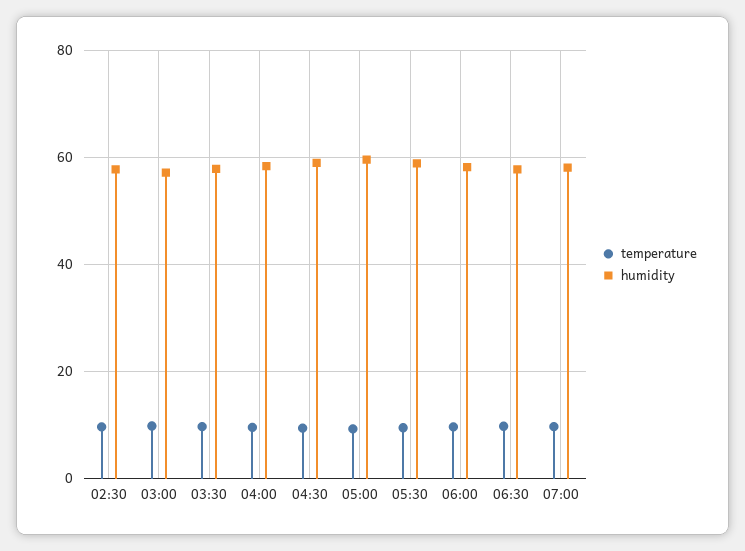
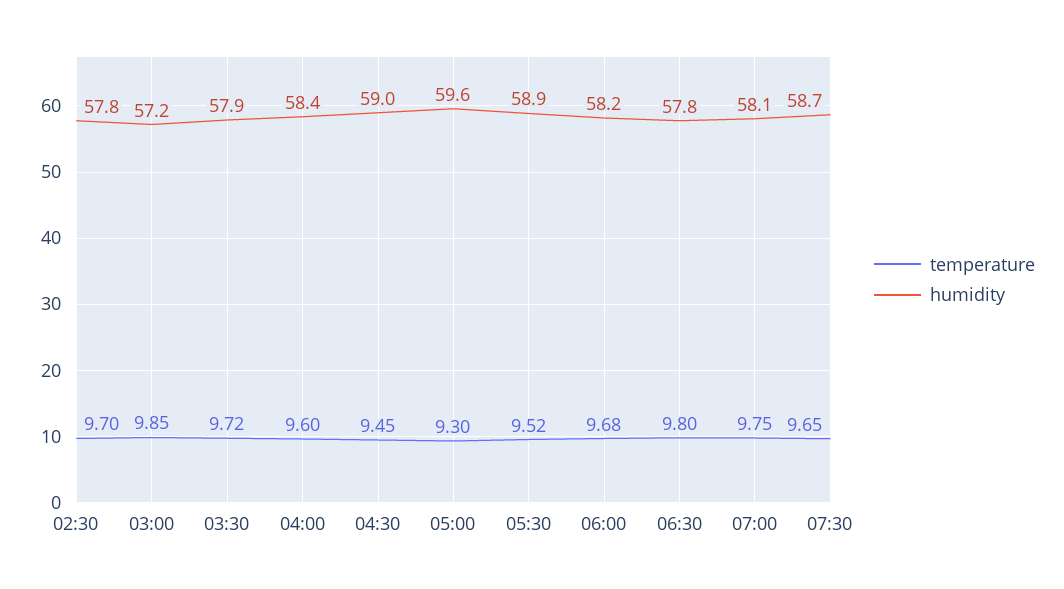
temperature, 07:30: none -> 9.65
humidity, 07:30: none -> 58.7

